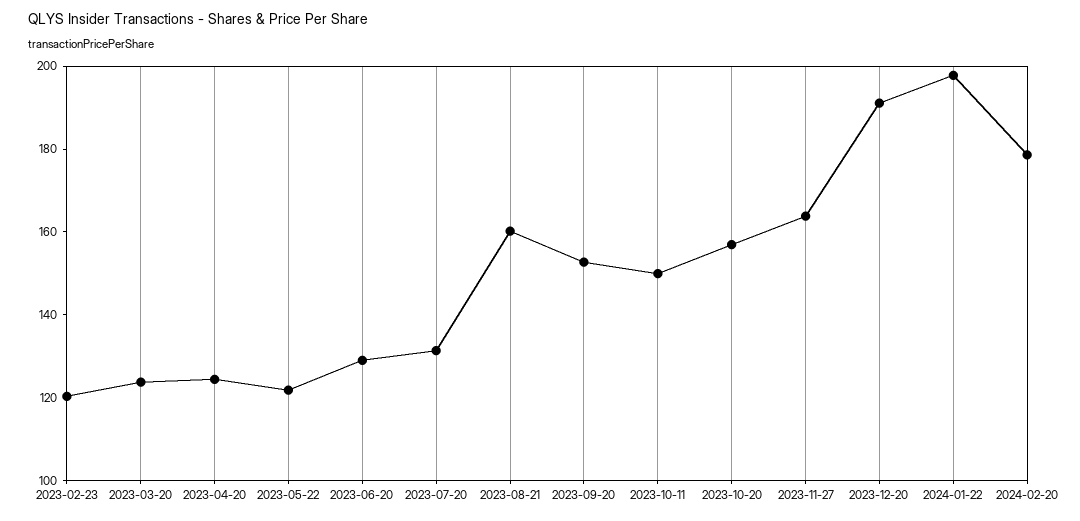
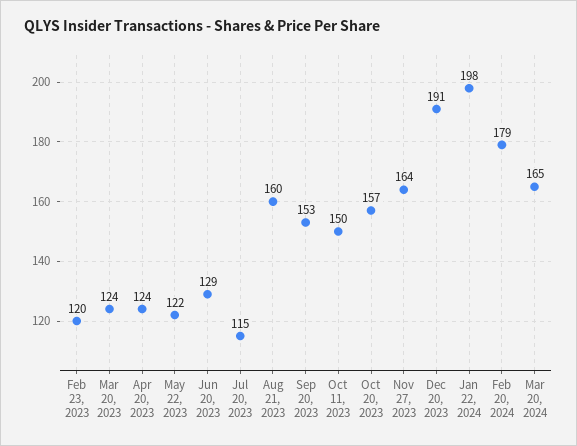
2023-07-20: 130 -> 115
Mar 20, 2024: none -> 165

